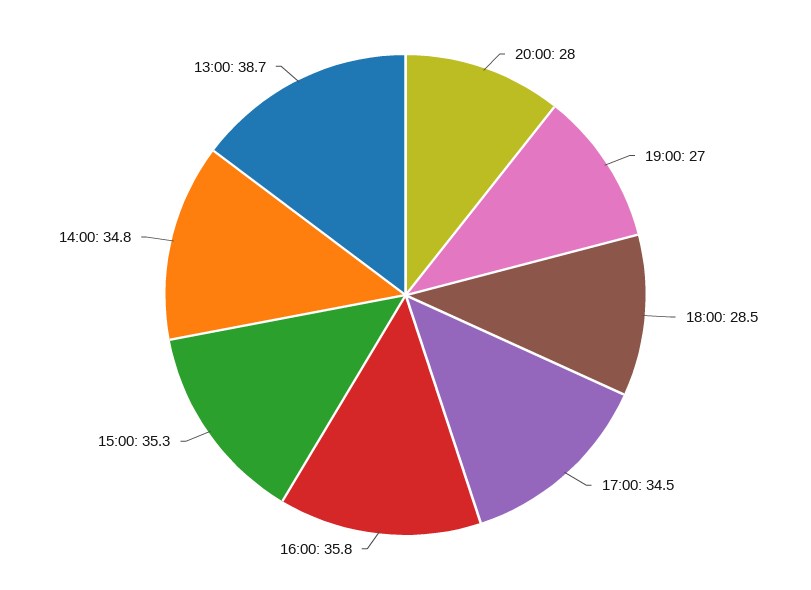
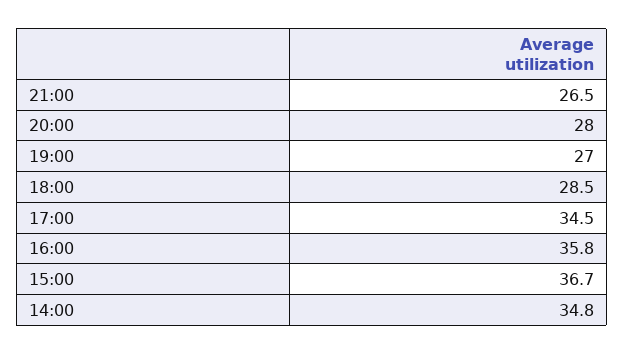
15:00: 35.3 -> 36.7
13:00: 38.7 -> none
21:00: none -> 26.5

